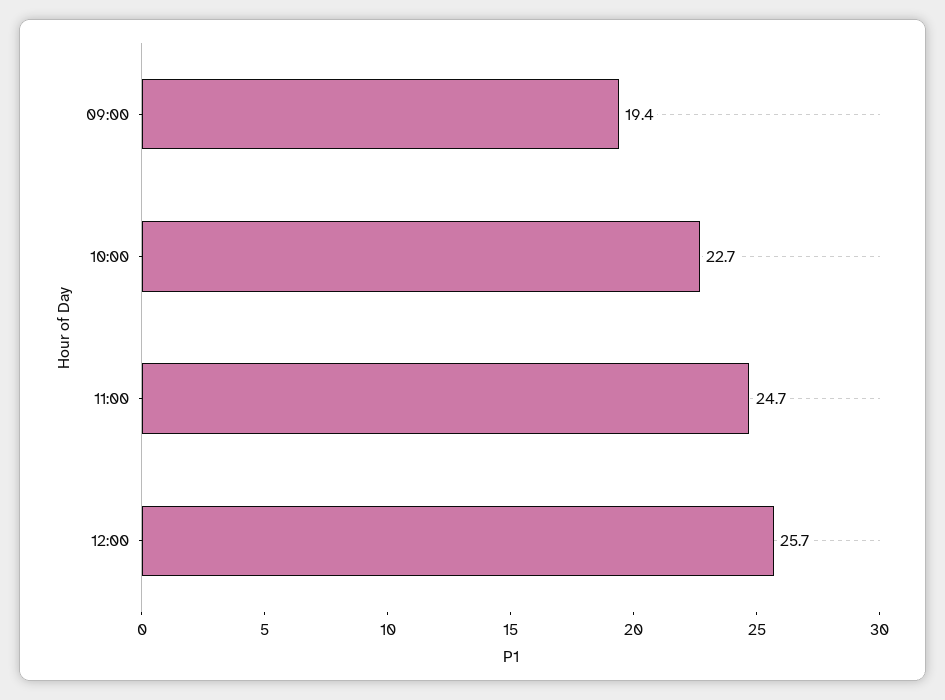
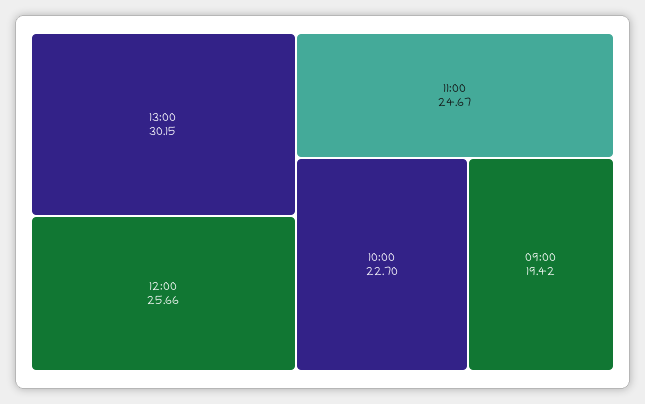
13:00: none -> 30.15

